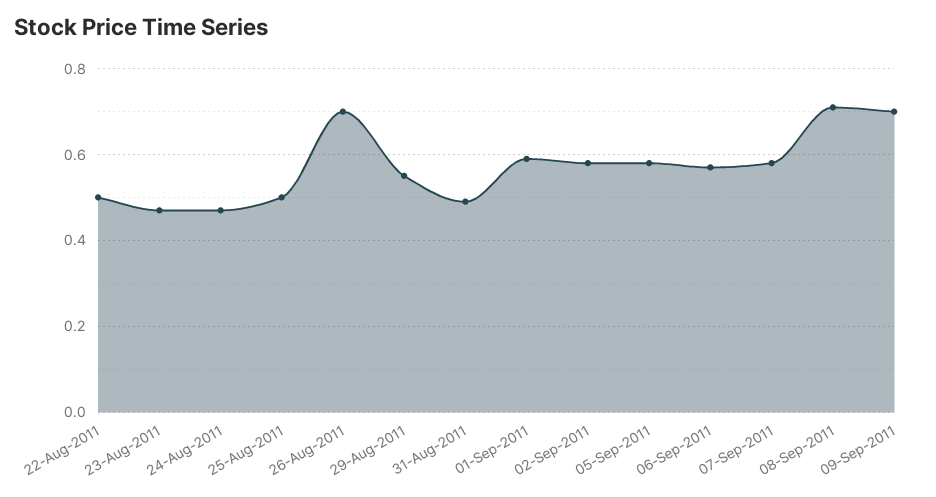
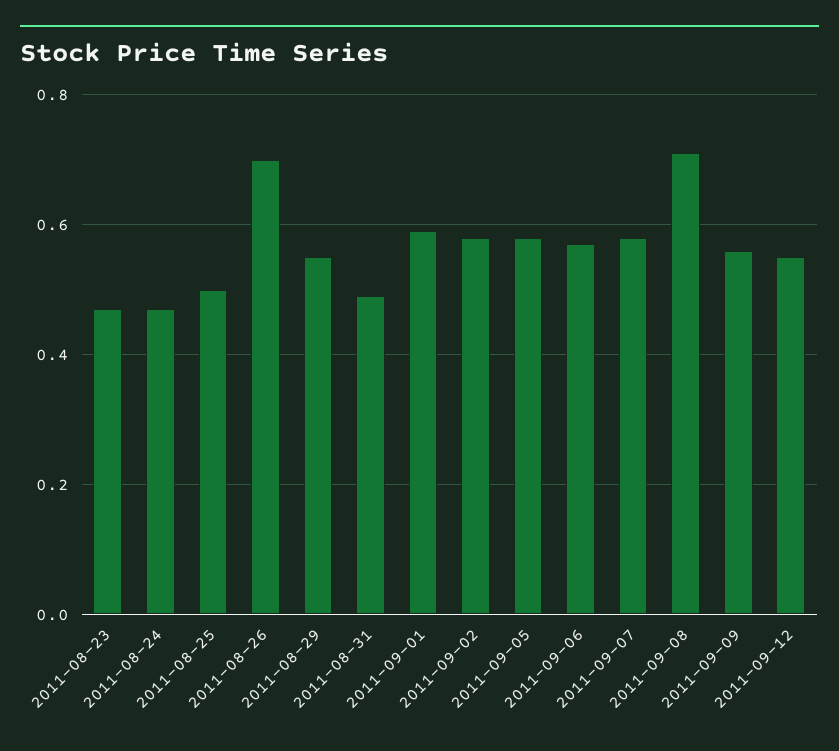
22-Aug-2011: 0.5 -> none
09-Sep-2011: 0.7 -> 0.55
2011-09-12: none -> 0.55

